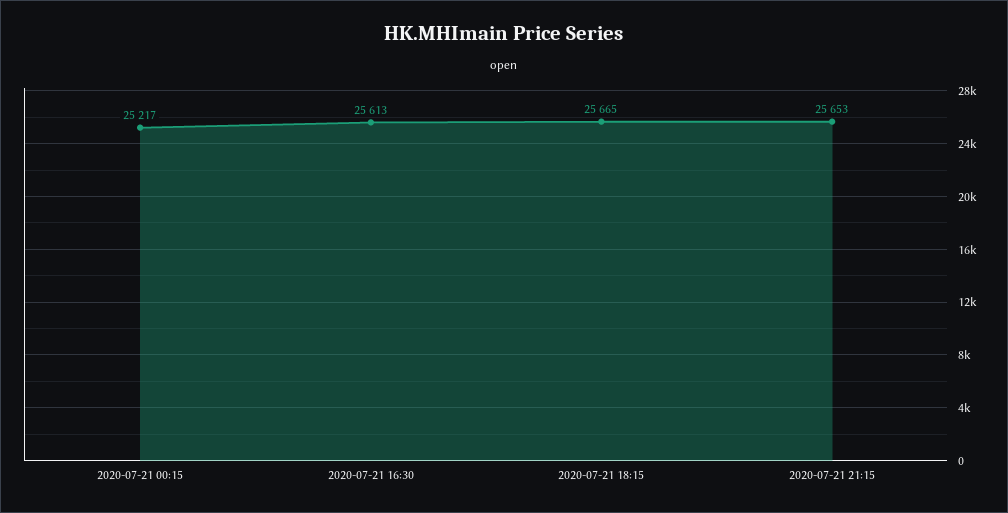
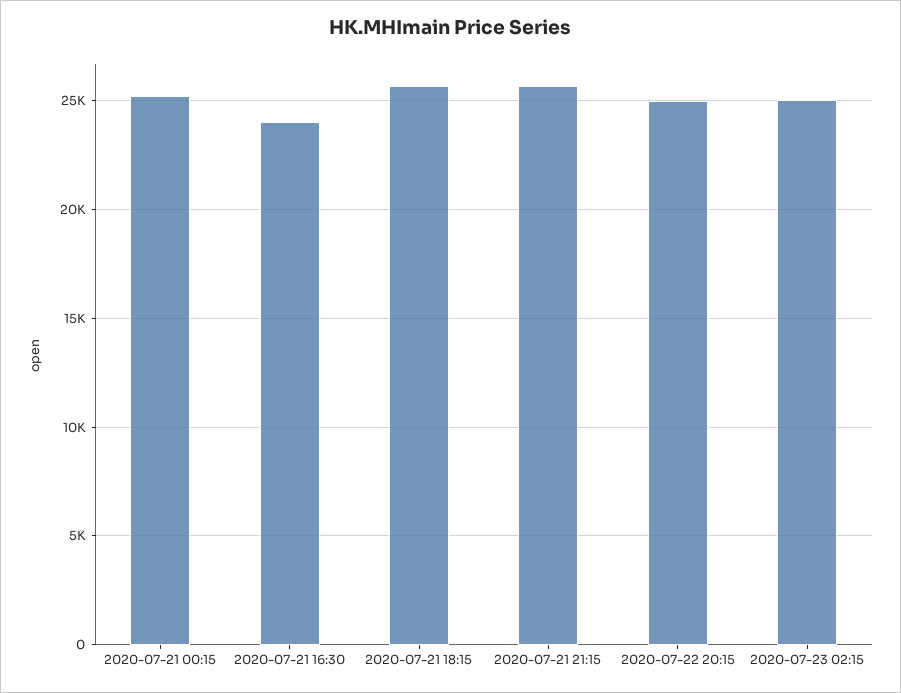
2020-07-21 16:30: 25613 -> 24000
2020-07-22 20:15: none -> 25000
2020-07-23 02:15: none -> 25000

